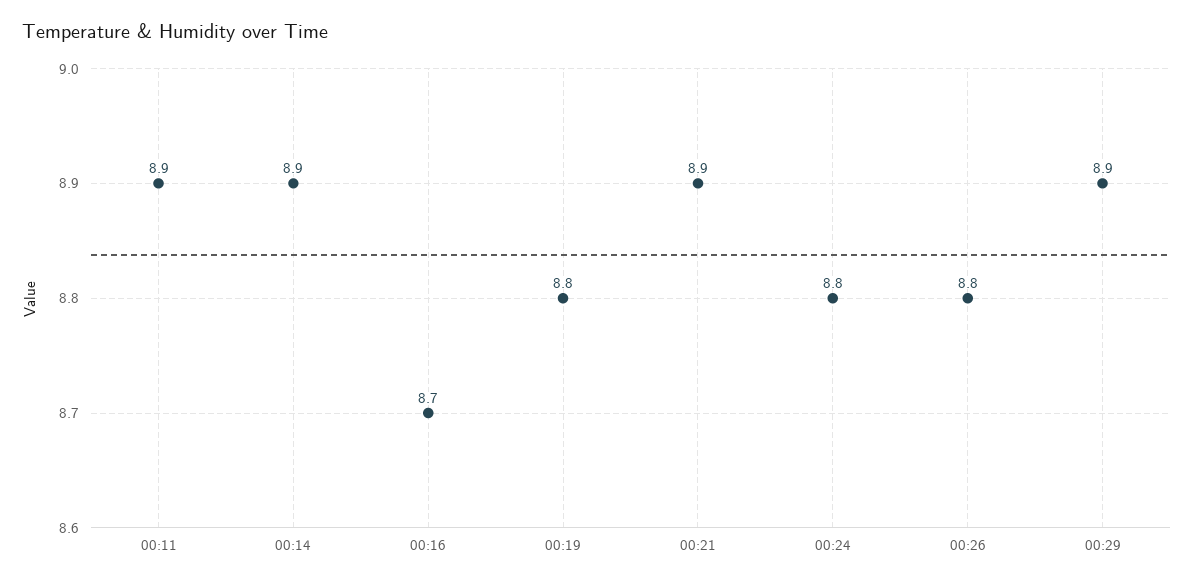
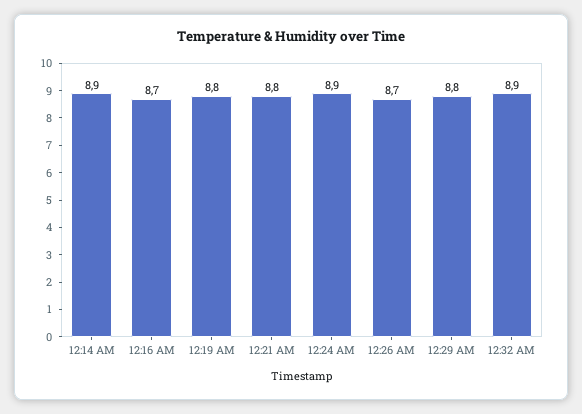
00:11: 8.9 -> none
00:21: 8.9 -> 8.8
00:24: 8.8 -> 8.9
00:26: 8.8 -> 8.7
00:29: 8.9 -> 8.8
12:32 AM: none -> 8.9

